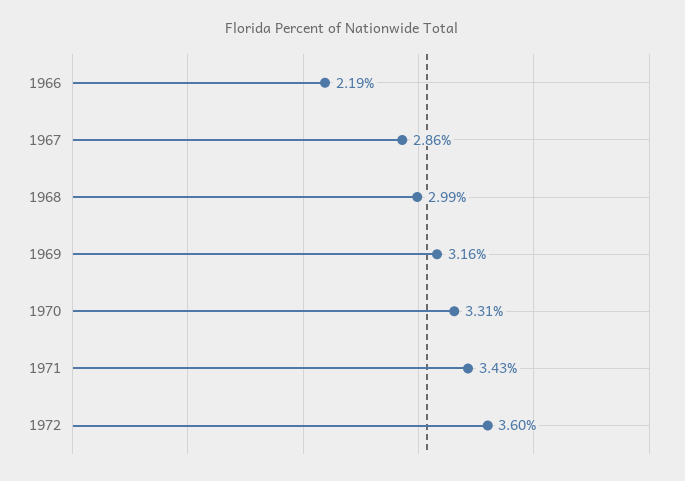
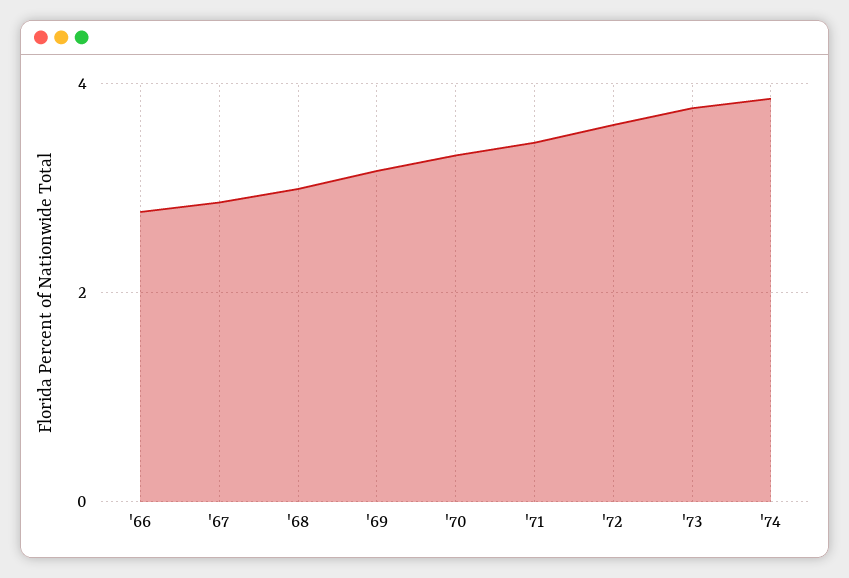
1966: 2.19 -> 2.8
'73: none -> 3.8
'74: none -> 3.8

